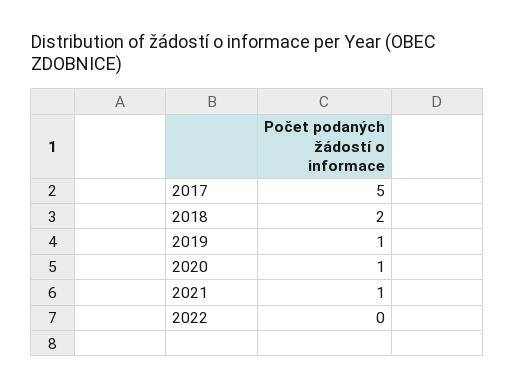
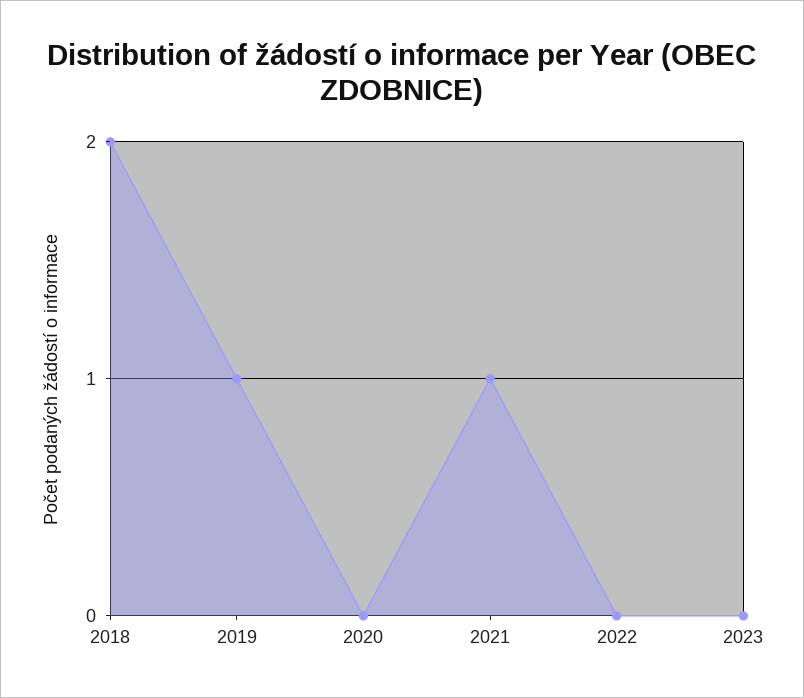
2017: 5 -> none
2020: 1 -> 0
2023: none -> 0

